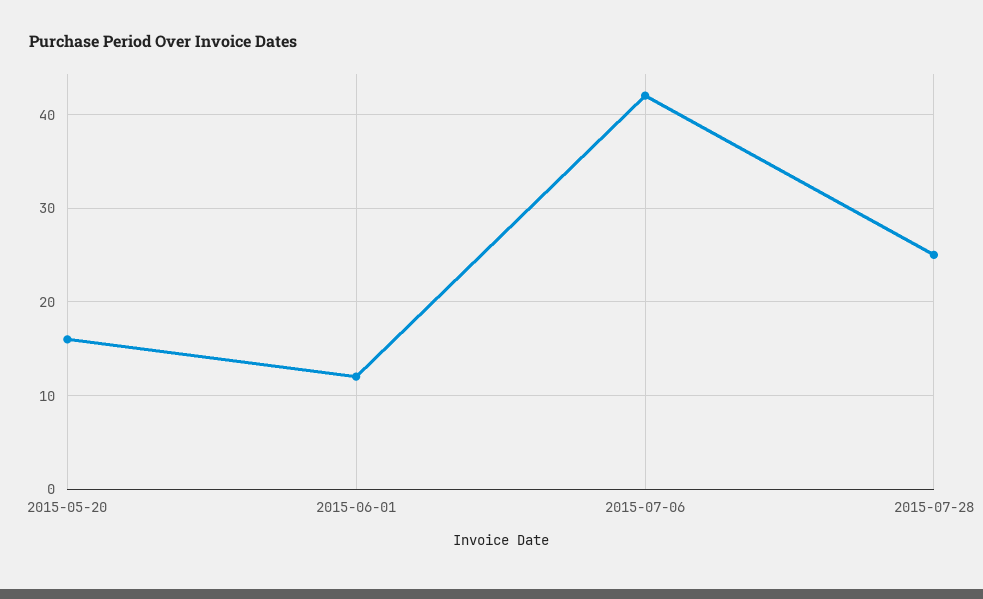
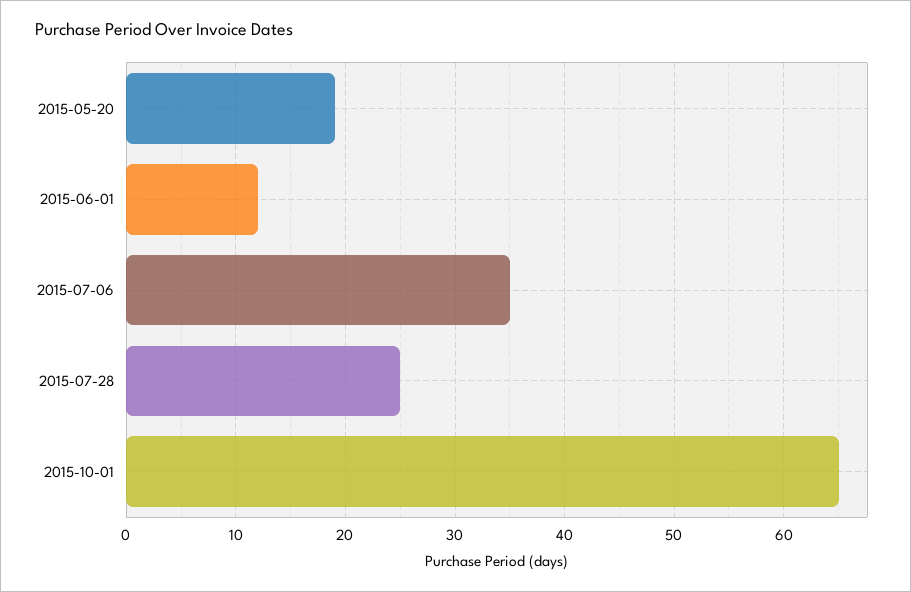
2015-05-20: 16 -> 19
2015-07-06: 42 -> 35
2015-10-01: none -> 65

